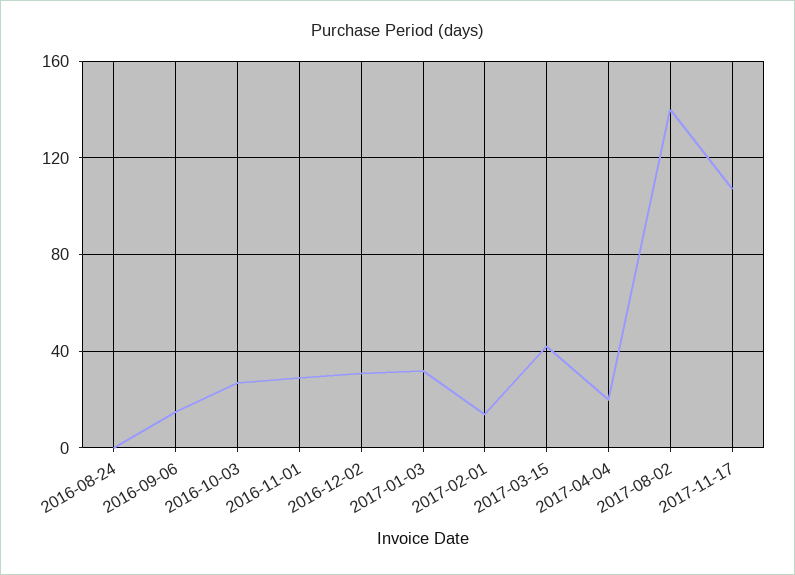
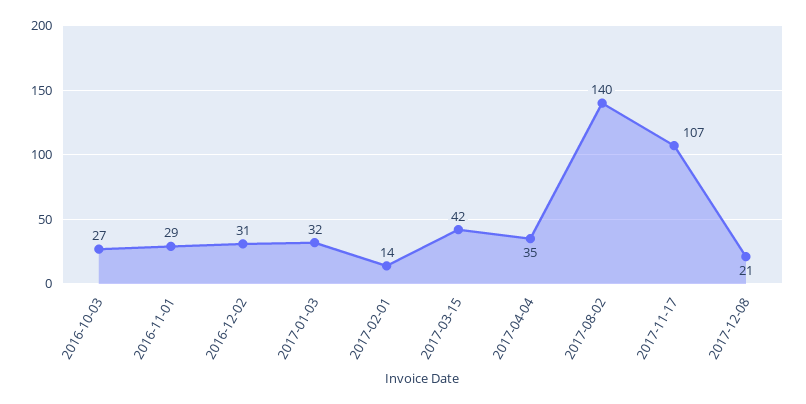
2016-08-24: 0 -> none
2016-09-06: 15 -> none
2017-04-04: 20 -> 35
2017-12-08: none -> 21

